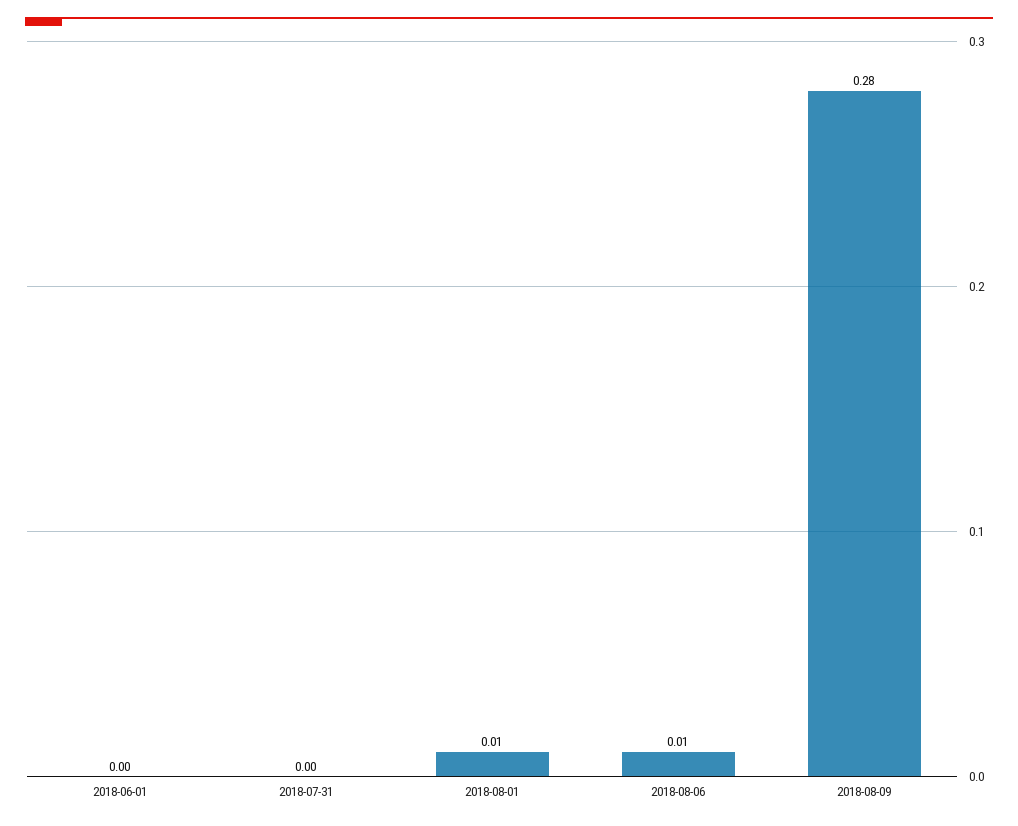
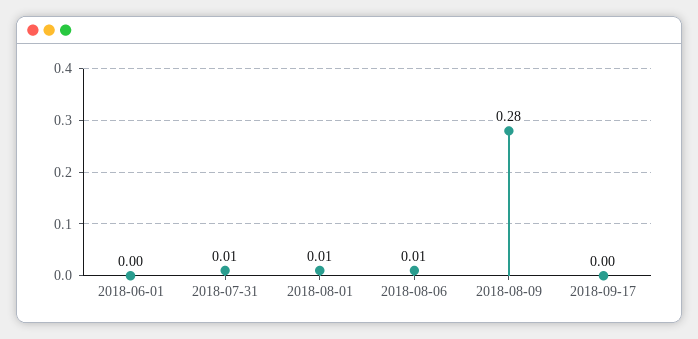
2018-07-31: 0 -> 0.01
2018-09-17: none -> 0

